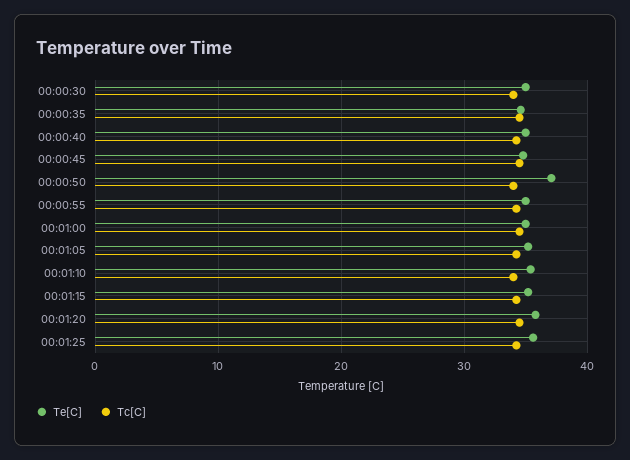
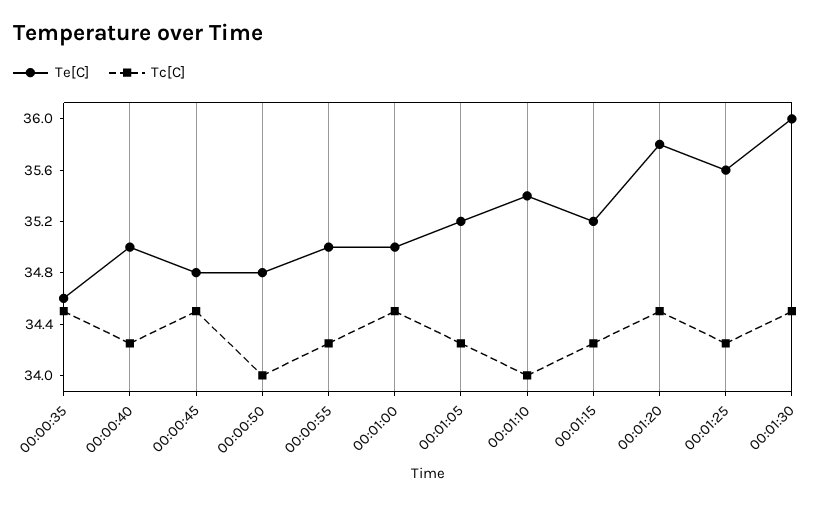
Te[C], 00:00:30: 35 -> none
Tc[C], 00:00:30: 34 -> none
Te[C], 00:00:50: 37 -> 34.8
Te[C], 00:01:30: none -> 36
Tc[C], 00:01:30: none -> 34.5

